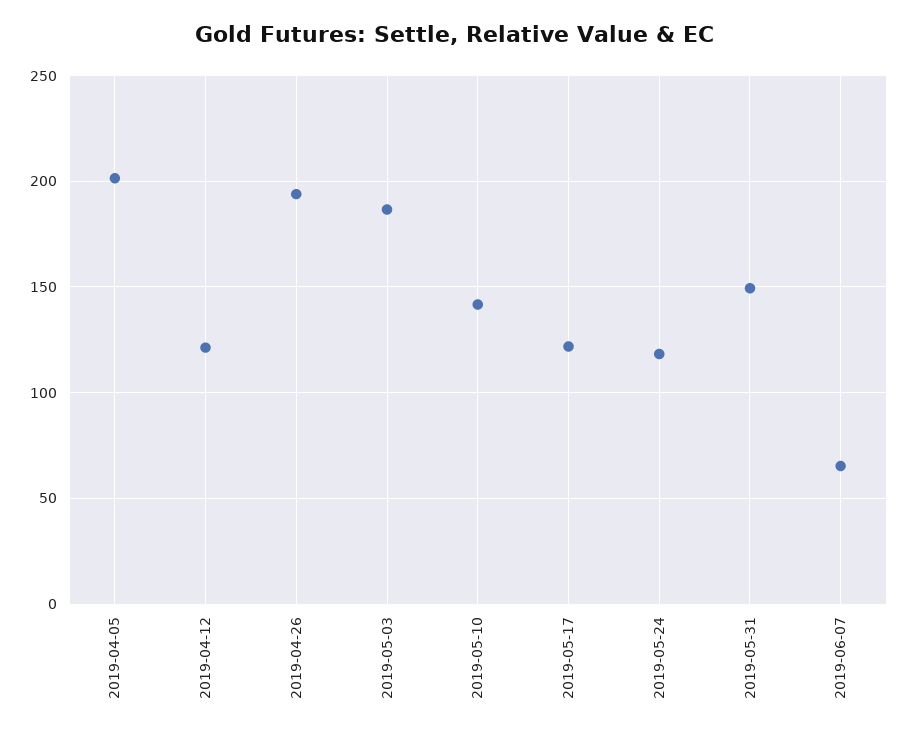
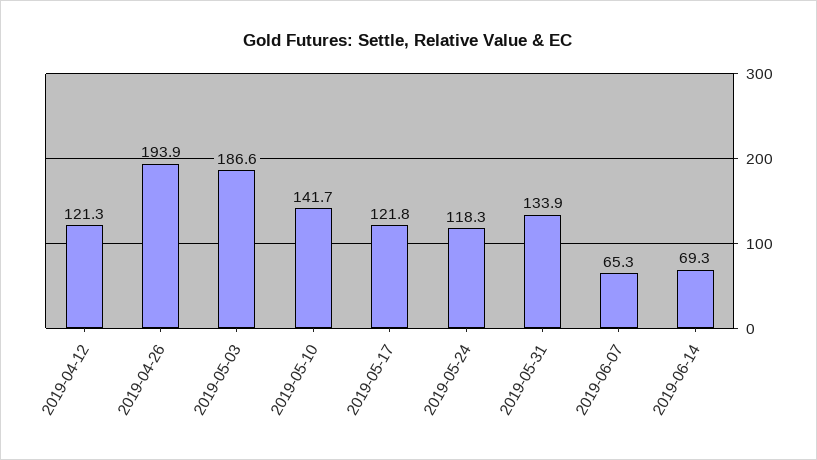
2019-04-05: 200 -> none
2019-05-31: 150 -> 133.9
2019-06-14: none -> 69.3

